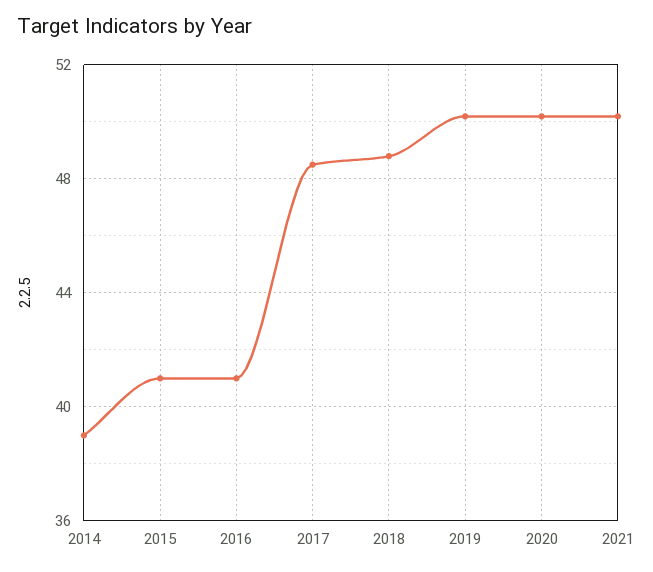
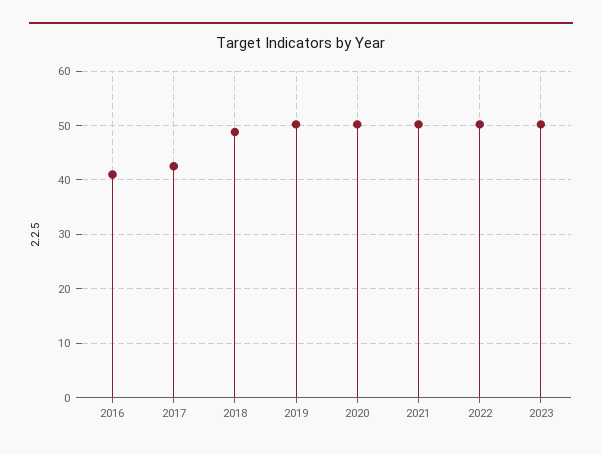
2014: 39 -> none
2015: 41 -> none
2017: 48.5 -> 42
2022: none -> 50
2023: none -> 50

